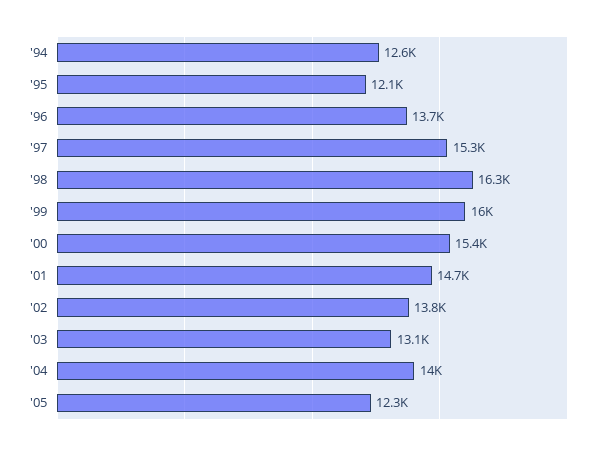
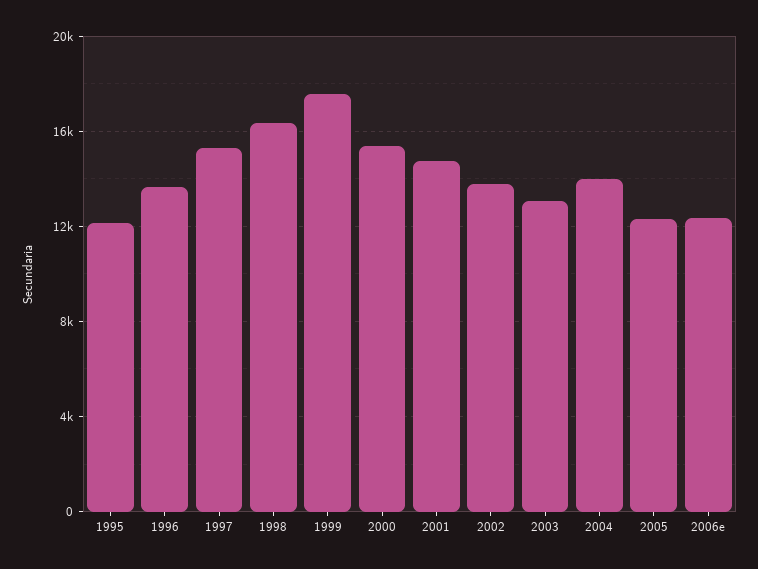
'94: 12600 -> none
'99: 16000 -> 17500
2006e: none -> 12500

